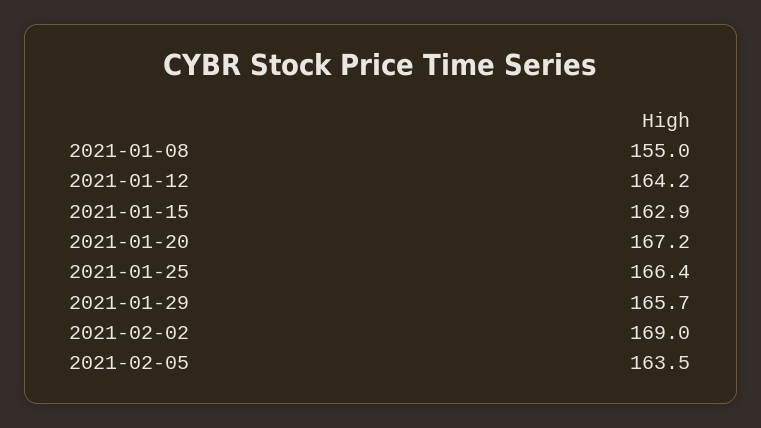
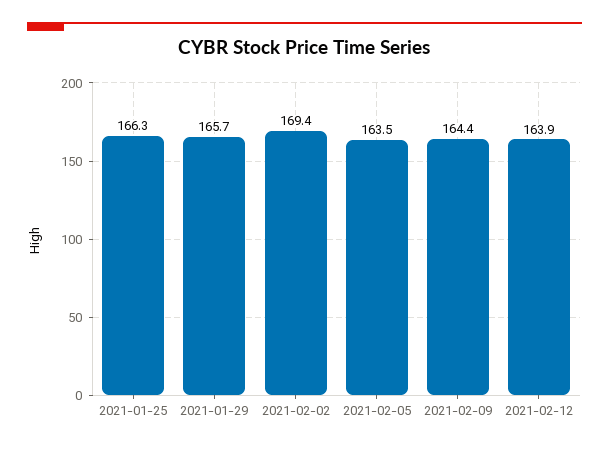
2021-01-08: 155 -> none
2021-01-12: 164.2 -> none
2021-01-15: 162.9 -> none
2021-01-20: 167.2 -> none
2021-01-25: 166.4 -> 166.3
2021-02-02: 169 -> 169.4
2021-02-09: none -> 164.4
2021-02-12: none -> 163.9

